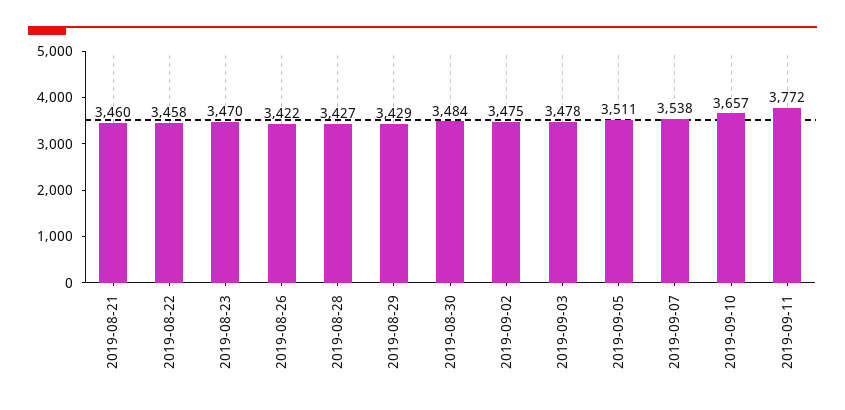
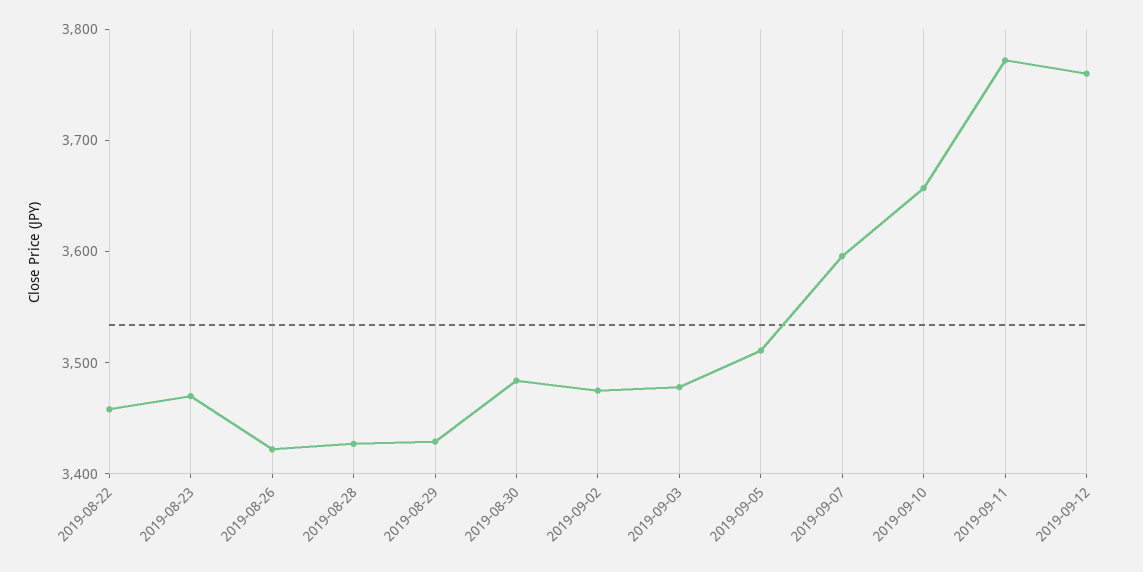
2019-08-21: 3460 -> none
2019-09-07: 3538 -> 3600
2019-09-12: none -> 3760

